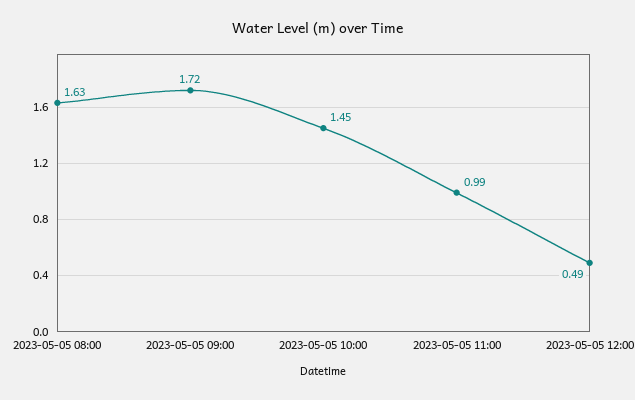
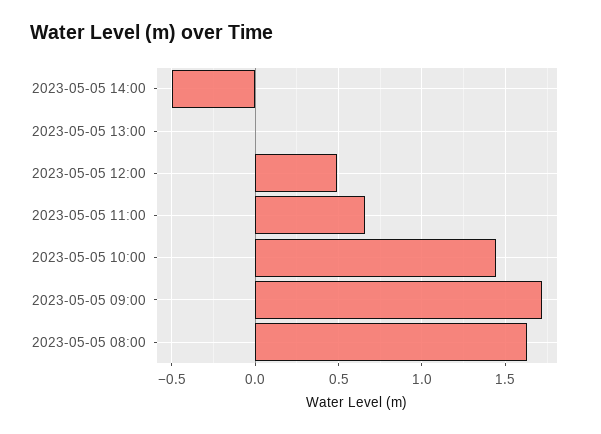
2023-05-05 11:00: 0.99 -> 0.65
2023-05-05 14:00: none -> -0.5
2023-05-05 13:00: none -> 0

